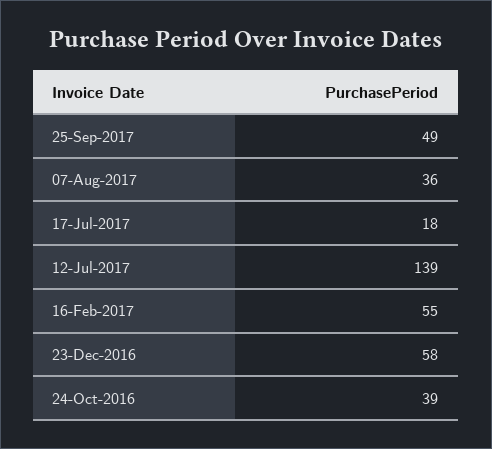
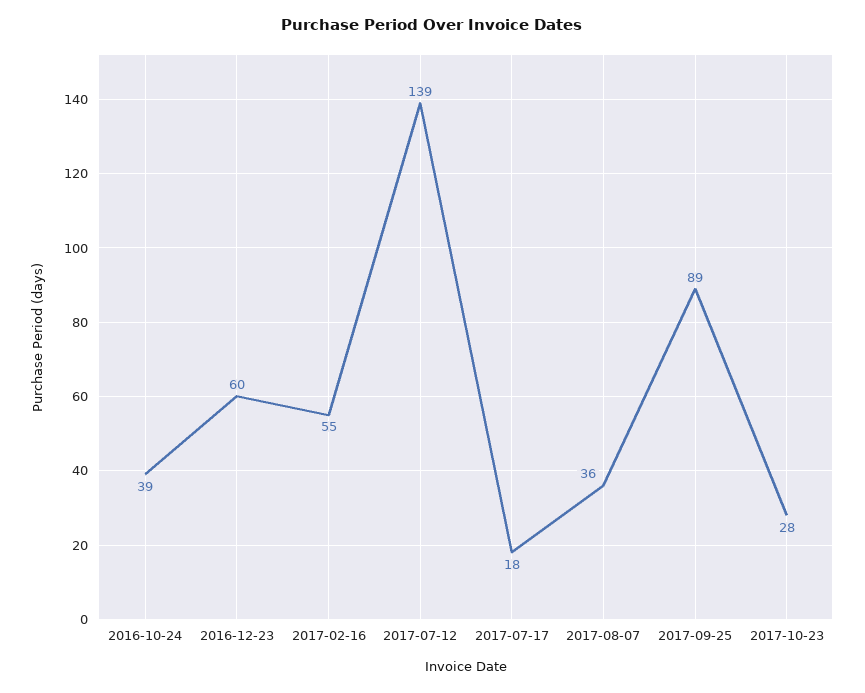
25-Sep-2017: 49 -> 89
23-Dec-2016: 58 -> 60
2017-10-23: none -> 28

